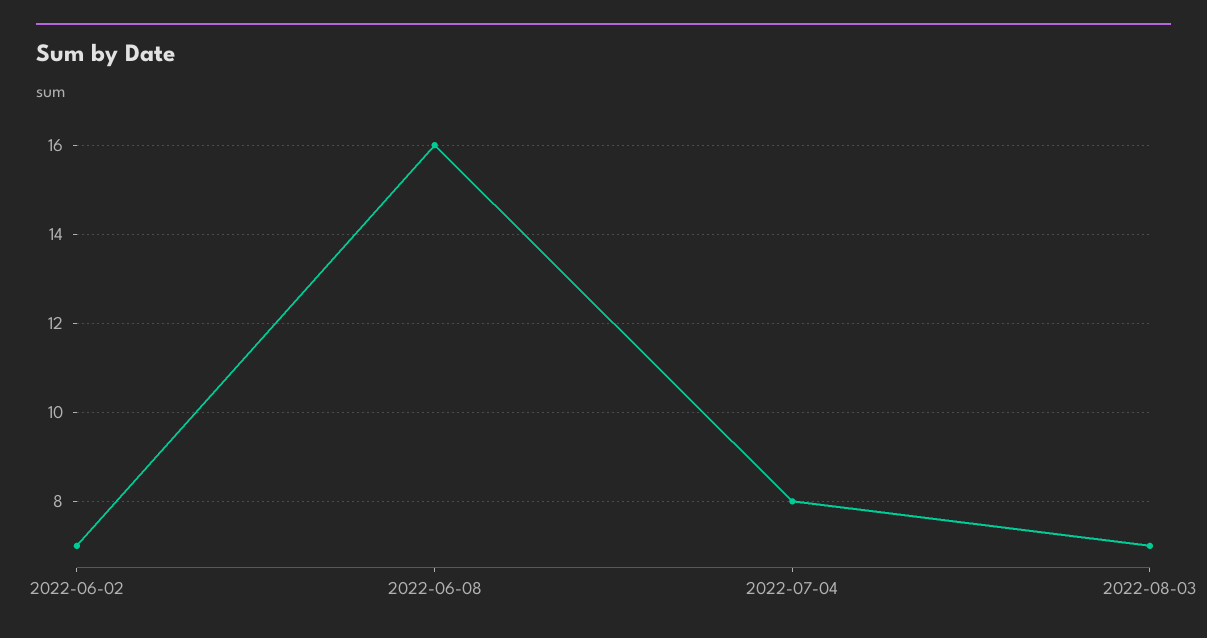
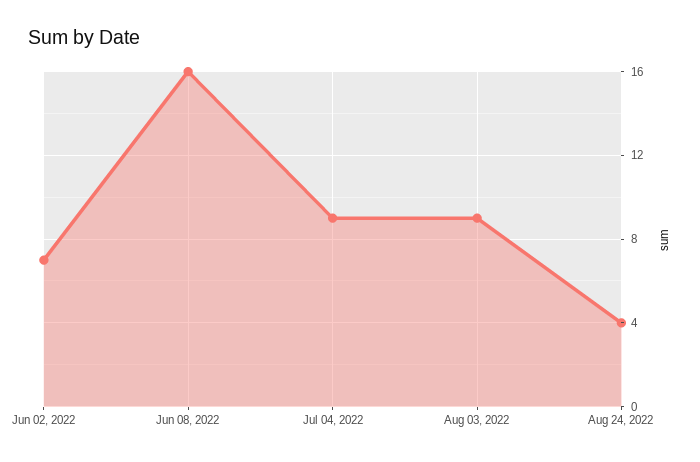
2022-07-04: 8 -> 9
2022-08-03: 7 -> 9
Aug 24, 2022: none -> 4

